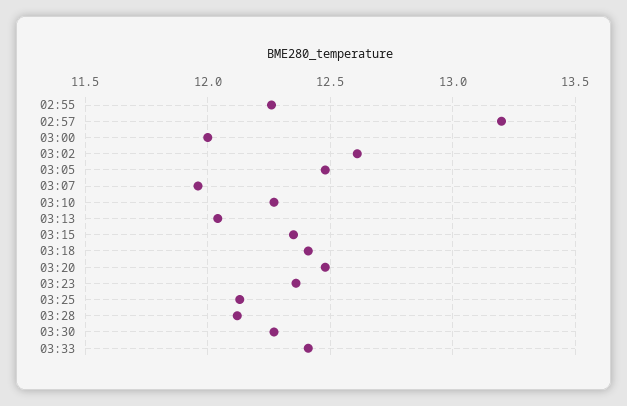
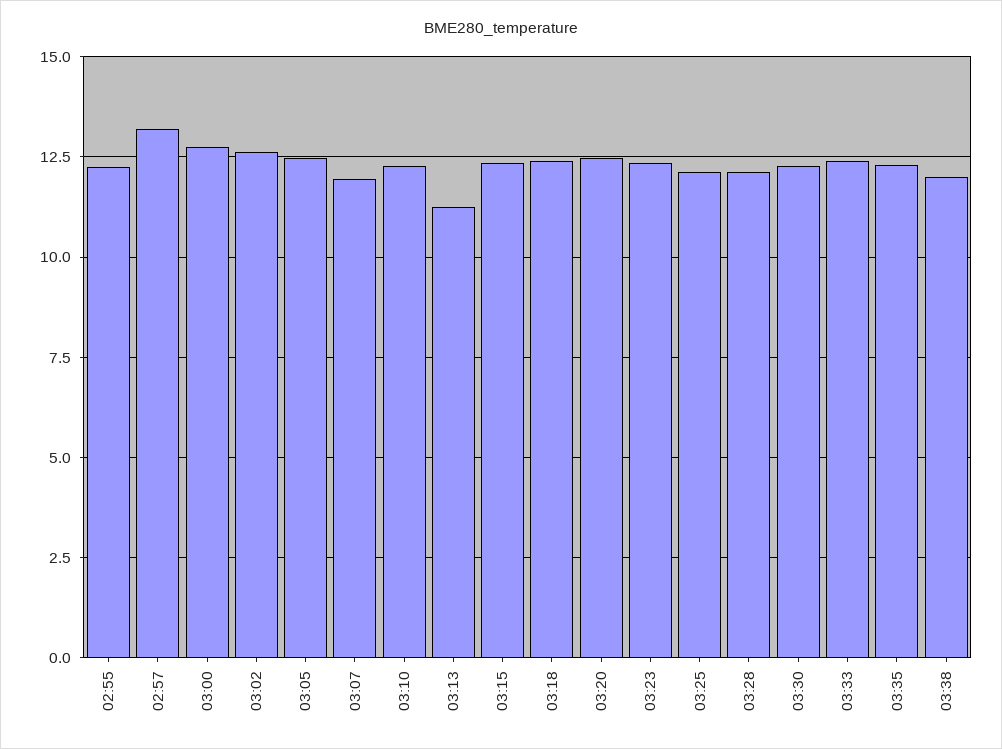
03:00: 12 -> 12.75
03:13: 12.05 -> 11.25
03:35: none -> 12.25
03:38: none -> 12

